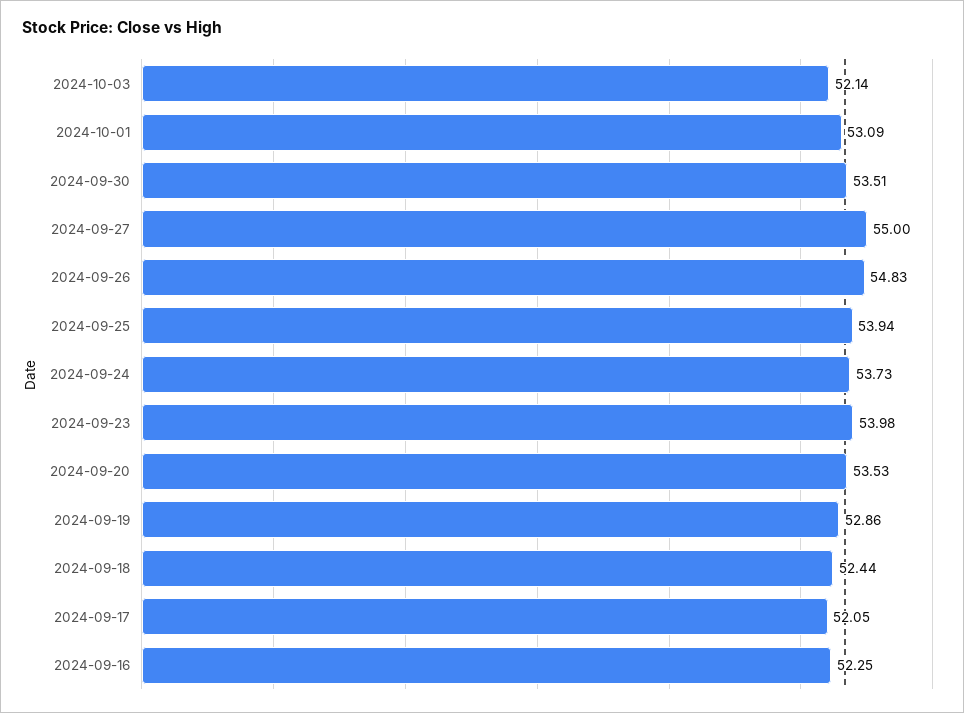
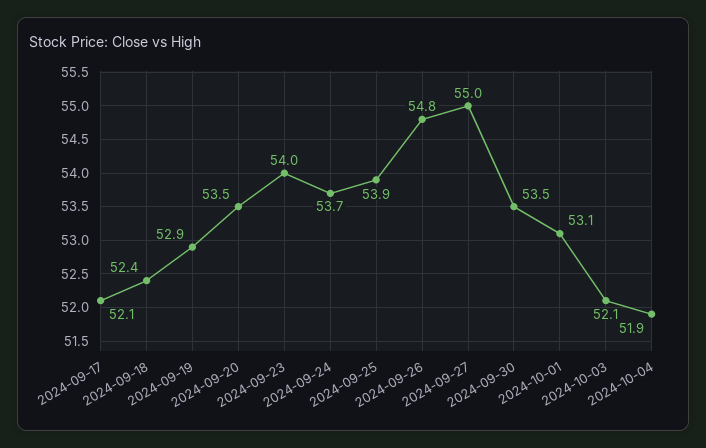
2024-09-16: 52.25 -> none
2024-10-04: none -> 51.9

